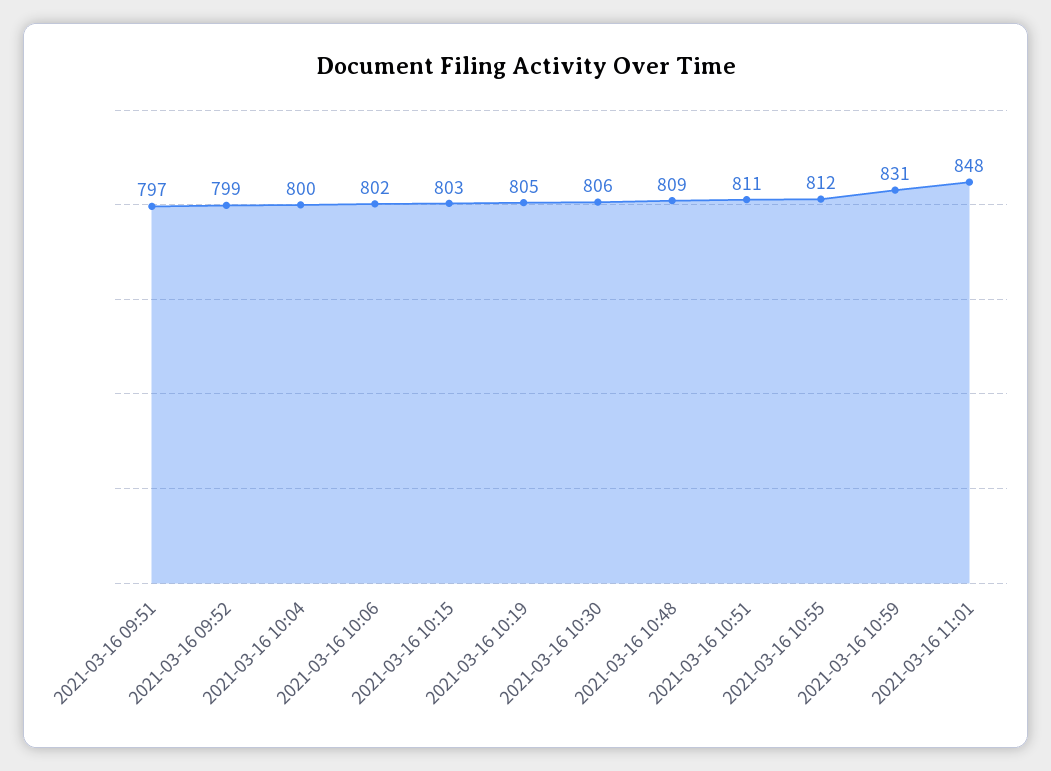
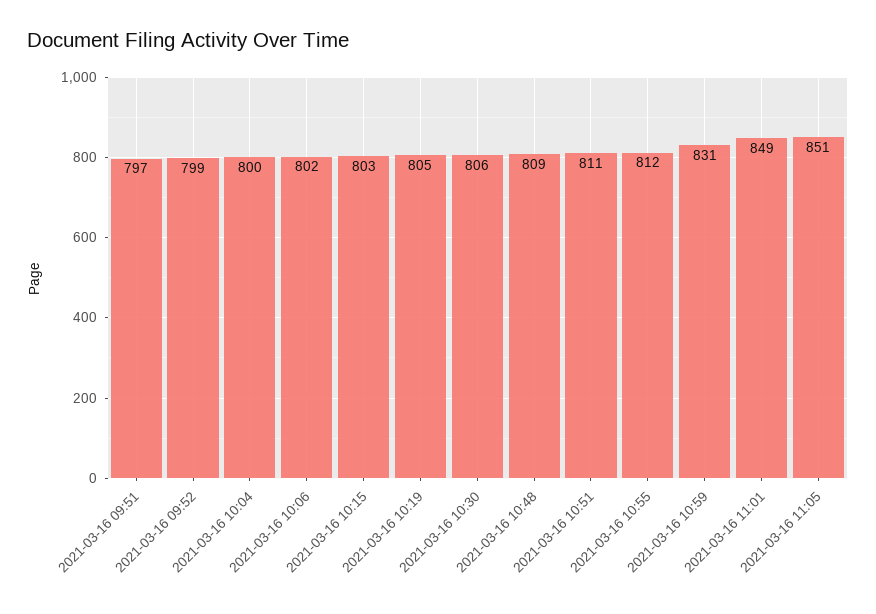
2021-03-16 11:01: 848 -> 849
2021-03-16 11:05: none -> 851

